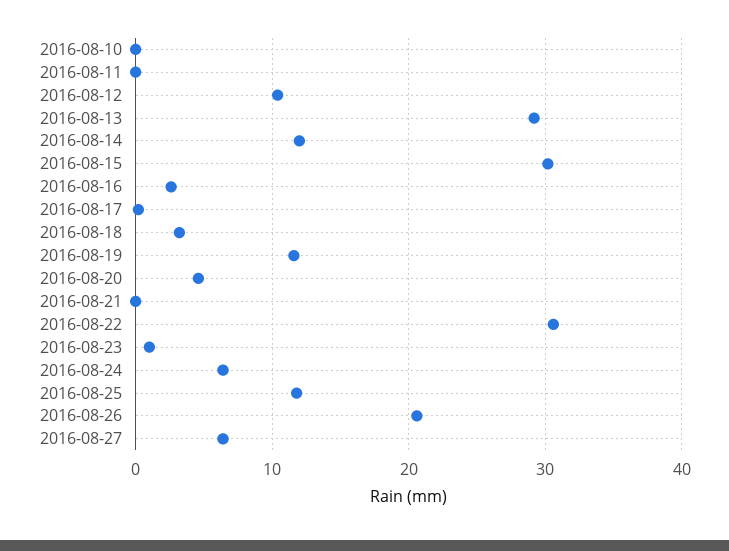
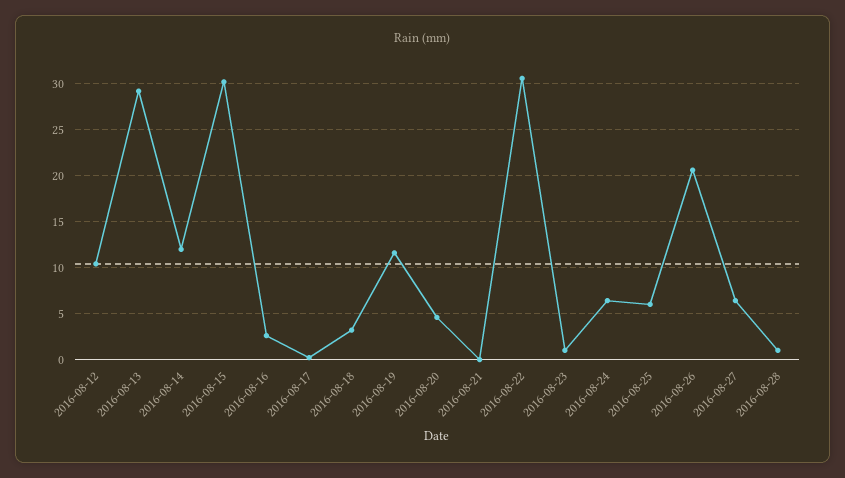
2016-08-10: 0 -> none
2016-08-11: 0 -> none
2016-08-25: 12 -> 6
2016-08-28: none -> 1

